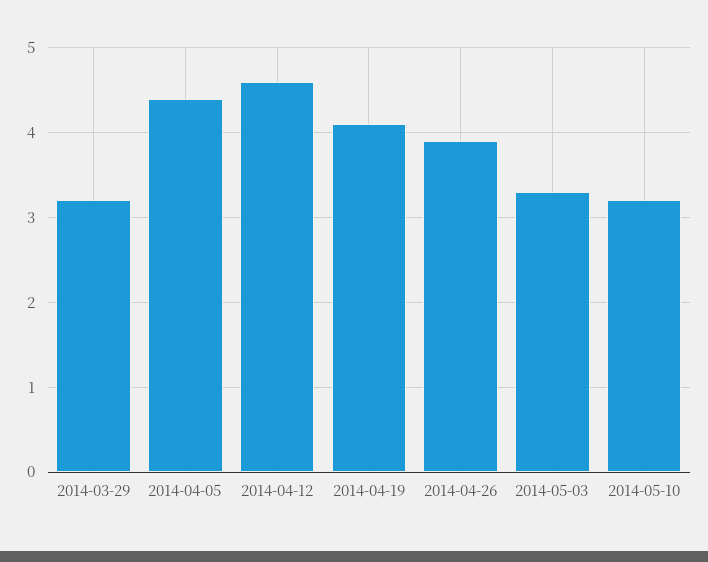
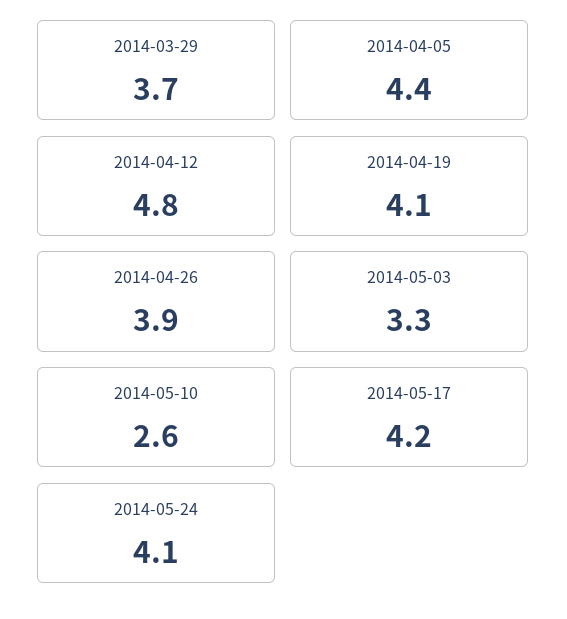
2014-03-29: 3.2 -> 3.7
2014-04-12: 4.6 -> 4.8
2014-05-10: 3.2 -> 2.6
2014-05-17: none -> 4.2
2014-05-24: none -> 4.1

